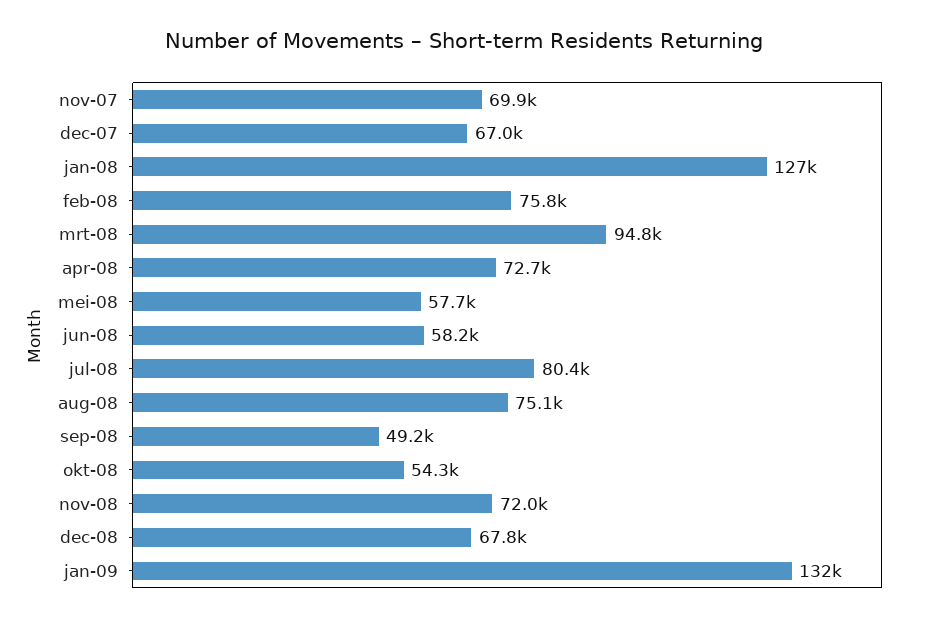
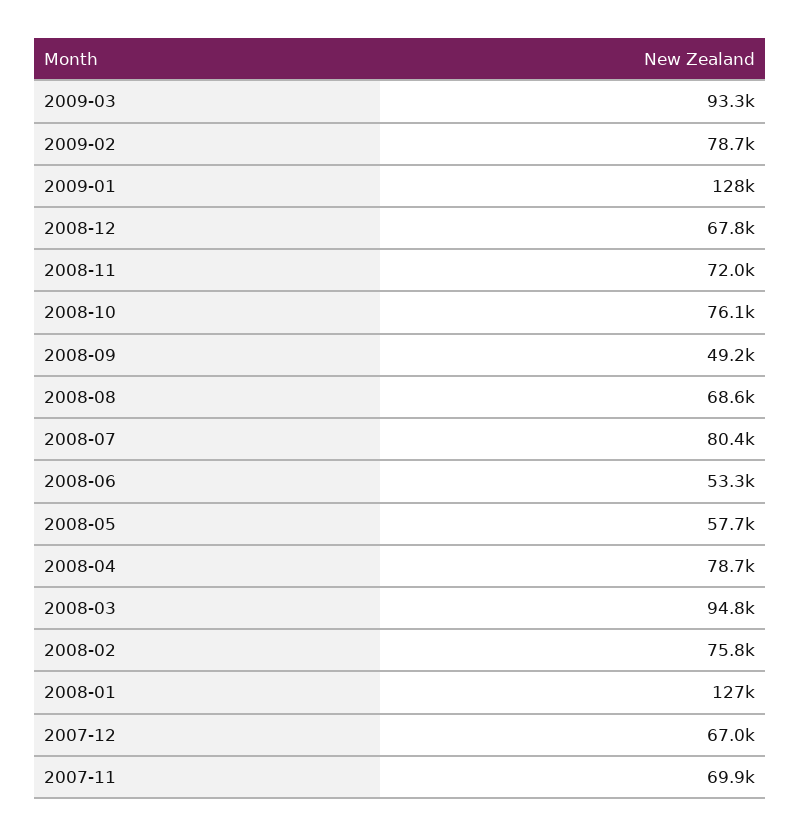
apr-08: 72700 -> 78700
jun-08: 58200 -> 53300
aug-08: 75100 -> 68600
okt-08: 54300 -> 76100
jan-09: 132000 -> 128000
2009-03: none -> 93300
2009-02: none -> 78700

